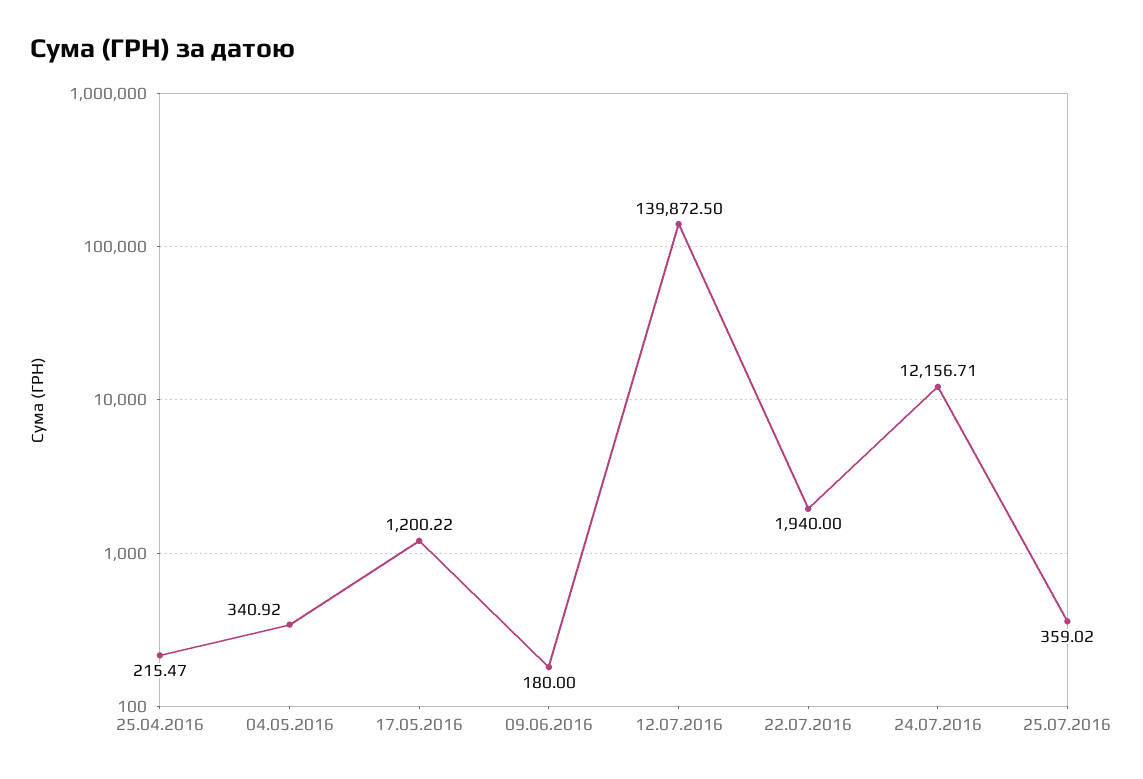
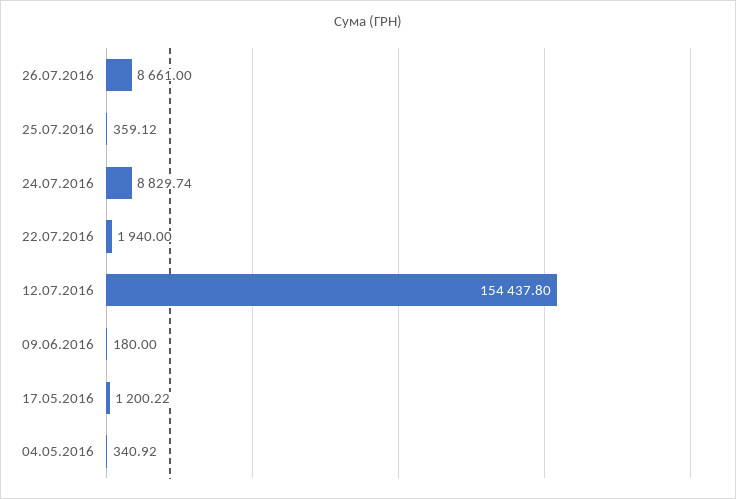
25.04.2016: 215.47 -> none
12.07.2016: 139872.5 -> 154437.8
24.07.2016: 12156.71 -> 8829.74
25.07.2016: 359.02 -> 359.12
26.07.2016: none -> 8661

